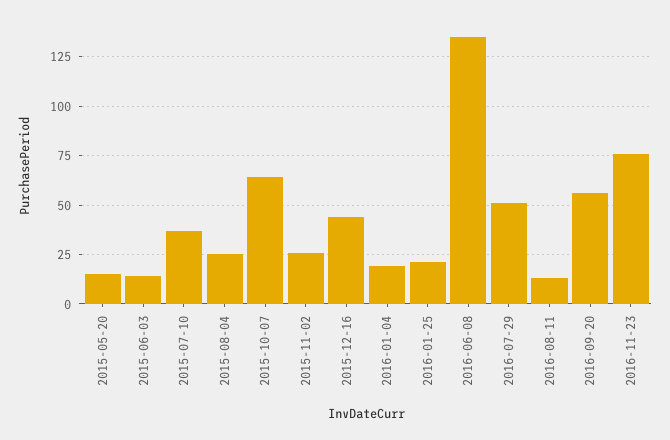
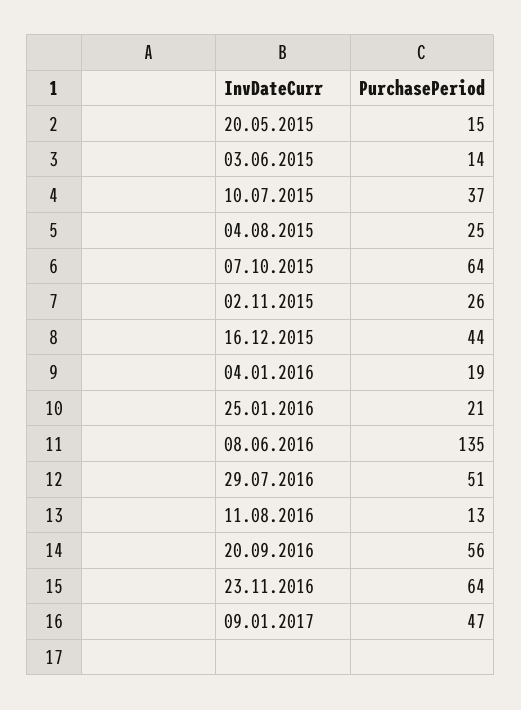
2016-11-23: 75 -> 64
09.01.2017: none -> 47

